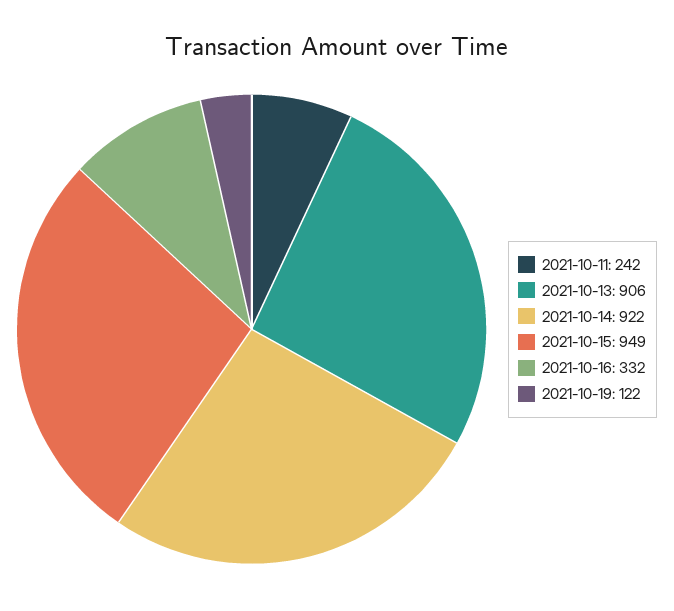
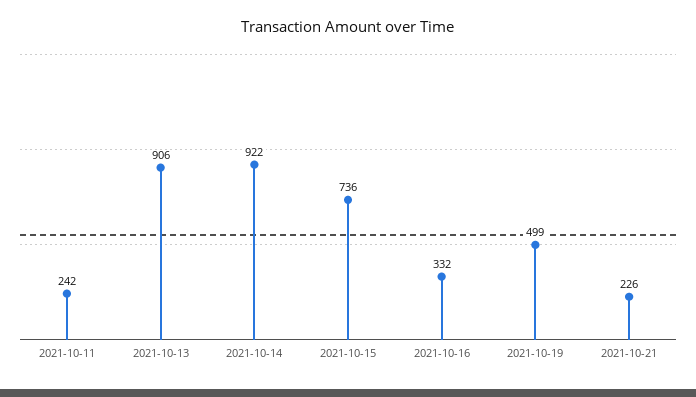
2021-10-15: 949 -> 736
2021-10-19: 122 -> 499
2021-10-21: none -> 226

